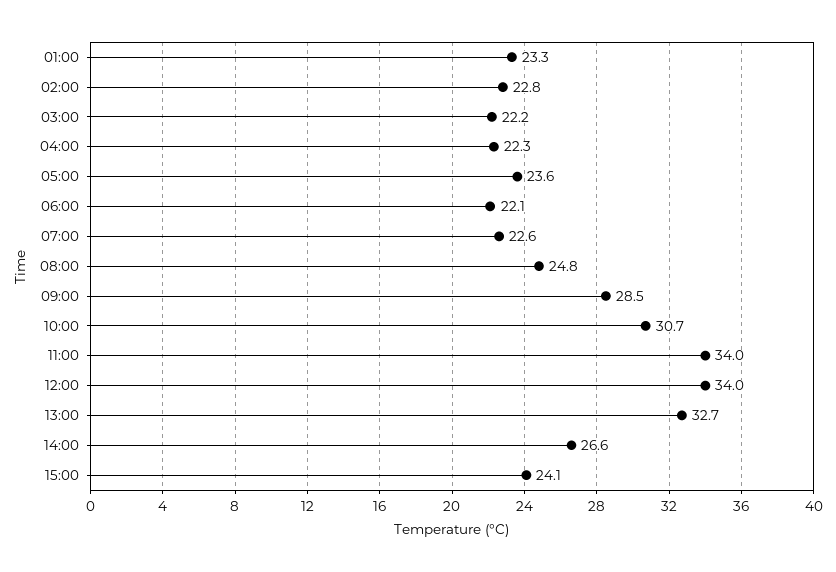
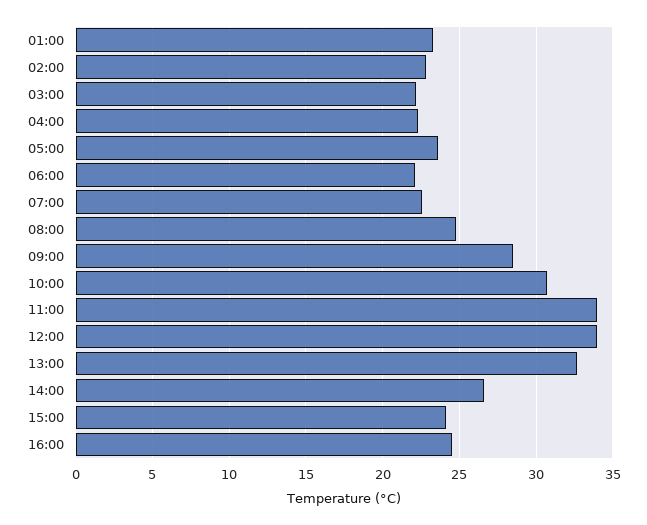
16:00: none -> 24.5

